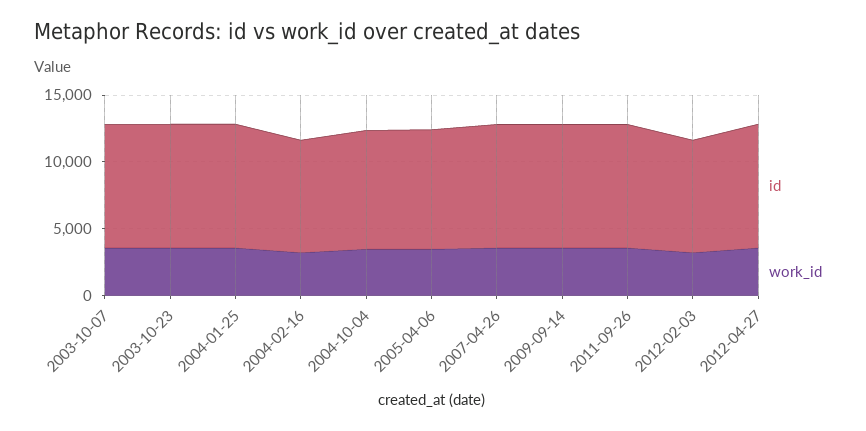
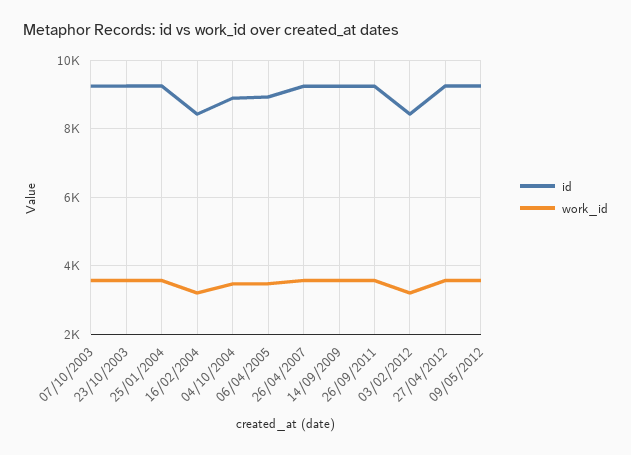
id, 09/05/2012: none -> 9200
work_id, 09/05/2012: none -> 3600

